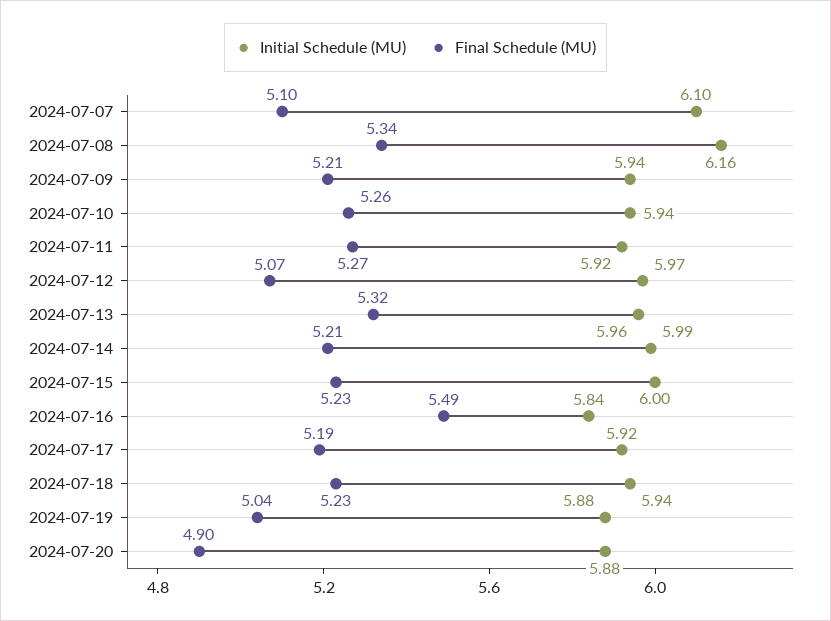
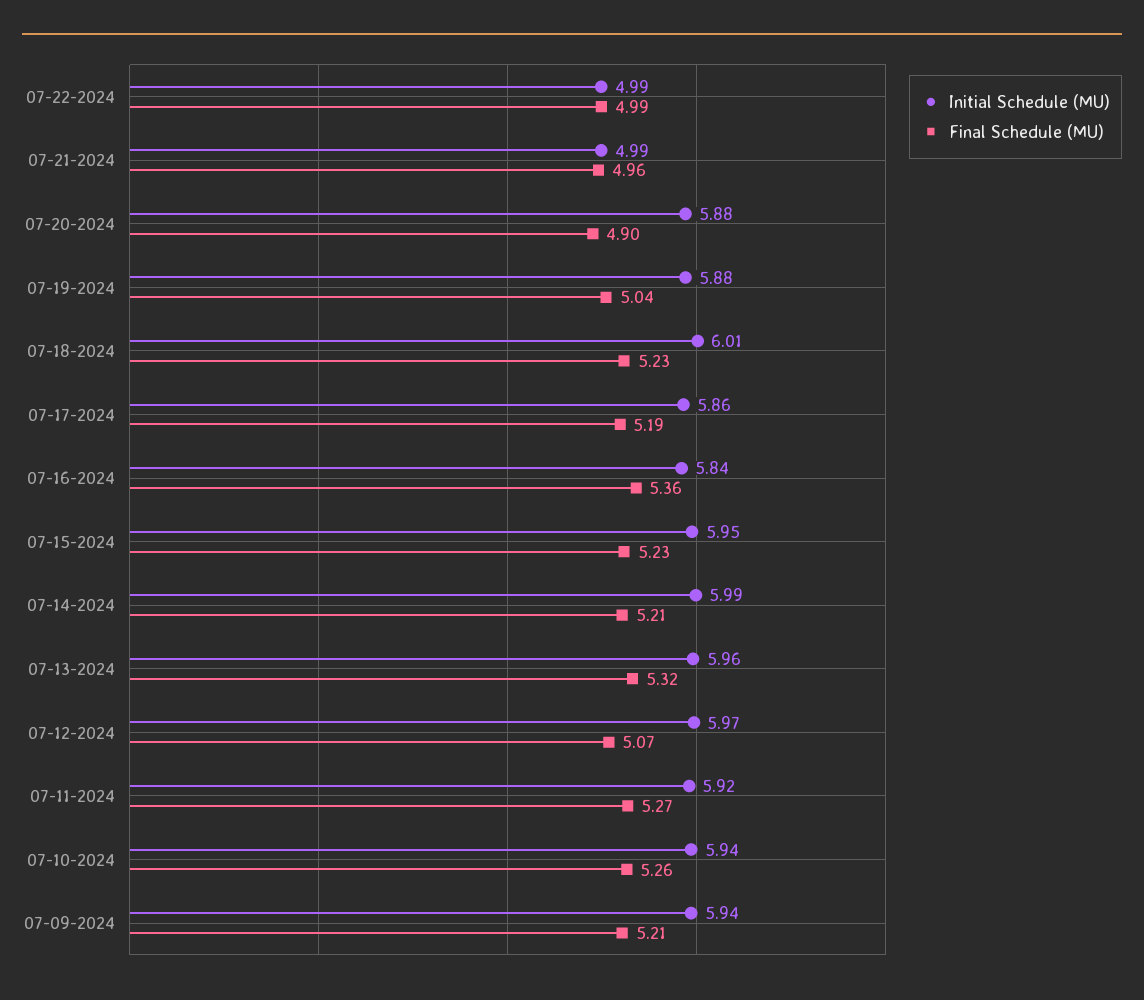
Initial Schedule (MU), 2024-07-07: 6.1 -> none
Final Schedule (MU), 2024-07-07: 5.1 -> none
Initial Schedule (MU), 2024-07-08: 6.16 -> none
Final Schedule (MU), 2024-07-08: 5.34 -> none
Initial Schedule (MU), 2024-07-15: 6 -> 5.95
Final Schedule (MU), 2024-07-16: 5.49 -> 5.36
Initial Schedule (MU), 2024-07-17: 5.92 -> 5.86
Initial Schedule (MU), 2024-07-18: 5.94 -> 6.01
Initial Schedule (MU), 07-22-2024: none -> 4.99
Final Schedule (MU), 07-22-2024: none -> 4.99
Initial Schedule (MU), 07-21-2024: none -> 4.99
Final Schedule (MU), 07-21-2024: none -> 4.96

